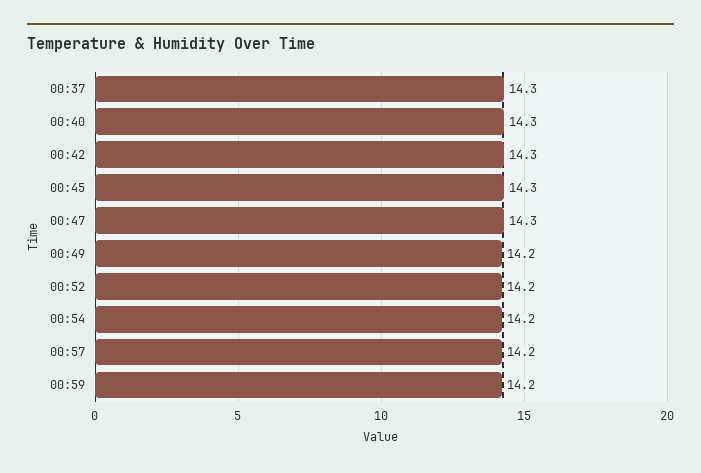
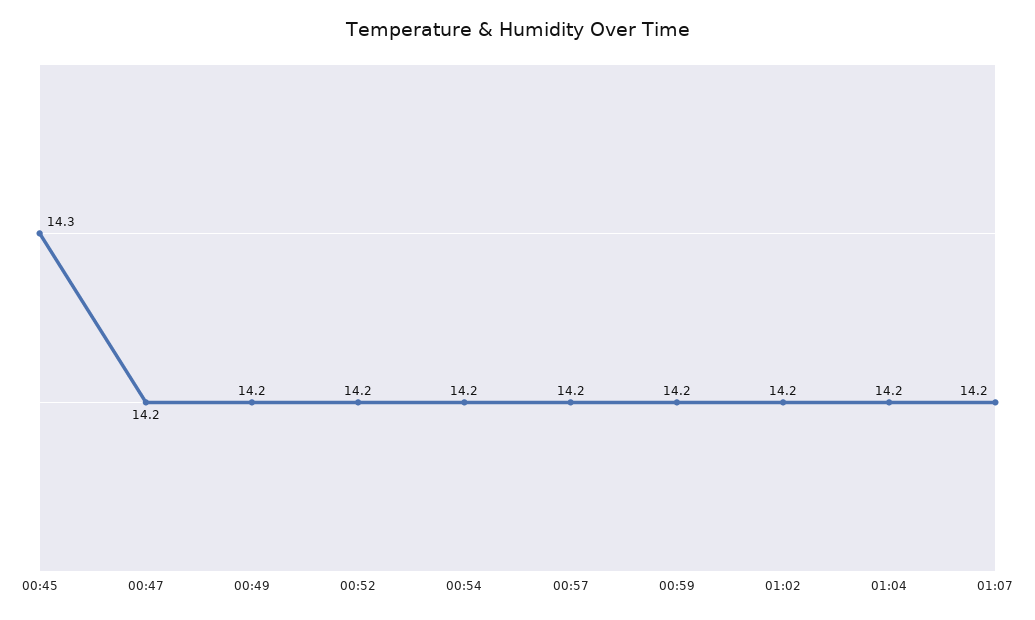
00:37: 14.3 -> none
00:40: 14.3 -> none
00:42: 14.3 -> none
00:47: 14.3 -> 14.2
01:02: none -> 14.2
01:04: none -> 14.2
01:07: none -> 14.2

